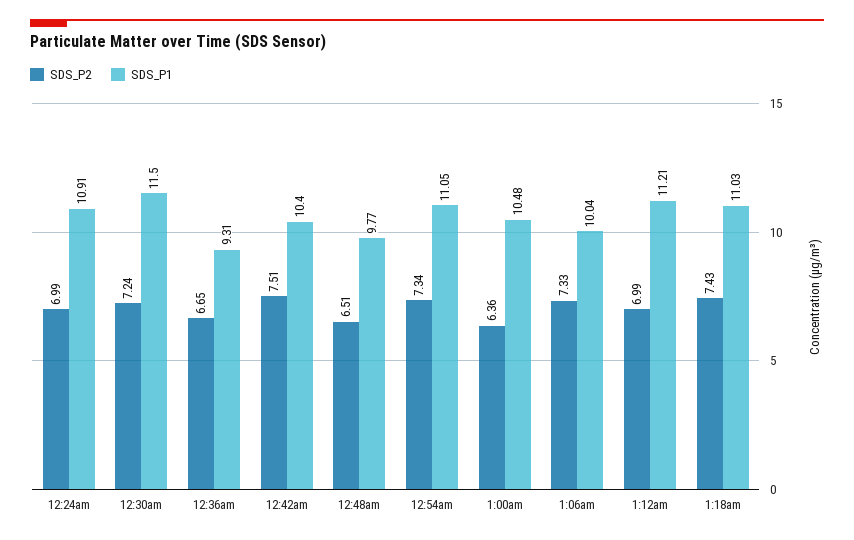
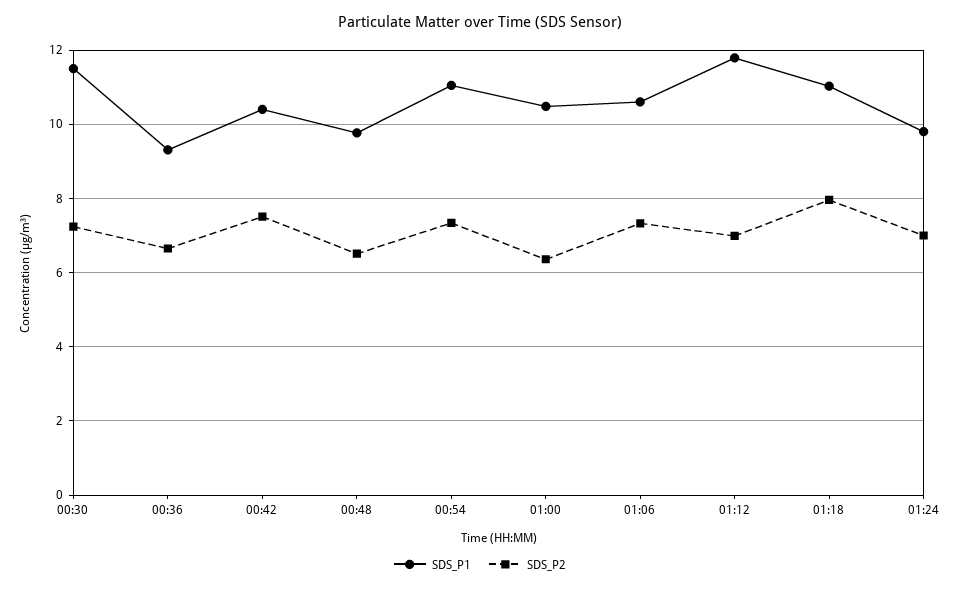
SDS_P2, 12:24am: 6.99 -> none
SDS_P1, 12:24am: 10.91 -> none
SDS_P1, 1:06am: 10.04 -> 10.6
SDS_P1, 1:12am: 11.21 -> 11.8
SDS_P2, 1:18am: 7.43 -> 8
SDS_P1, 01:24: none -> 9.8
SDS_P2, 01:24: none -> 7

